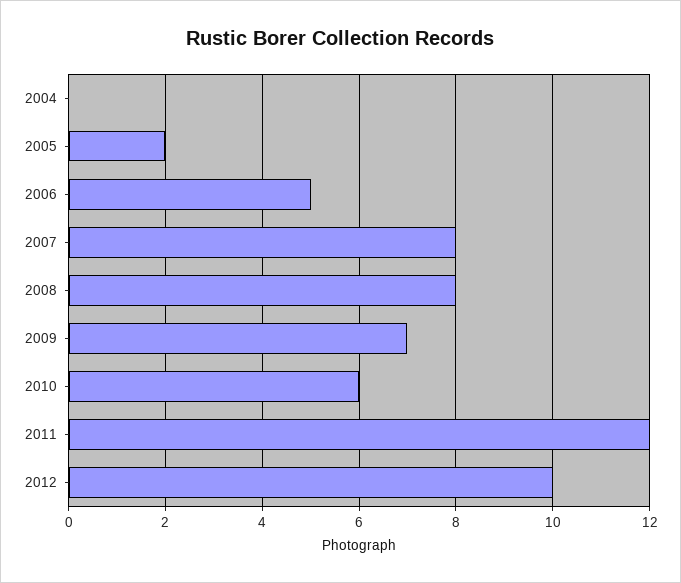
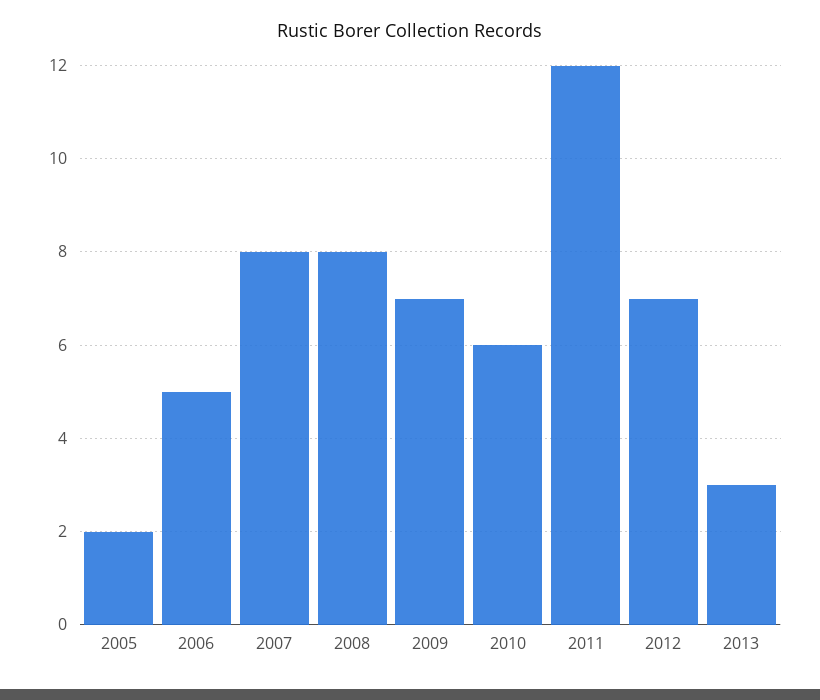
2004: 0 -> none
2012: 10 -> 7
2013: none -> 3

